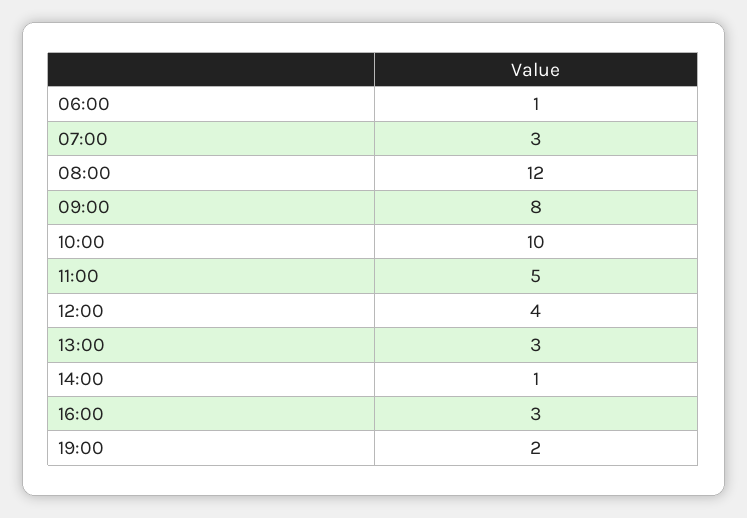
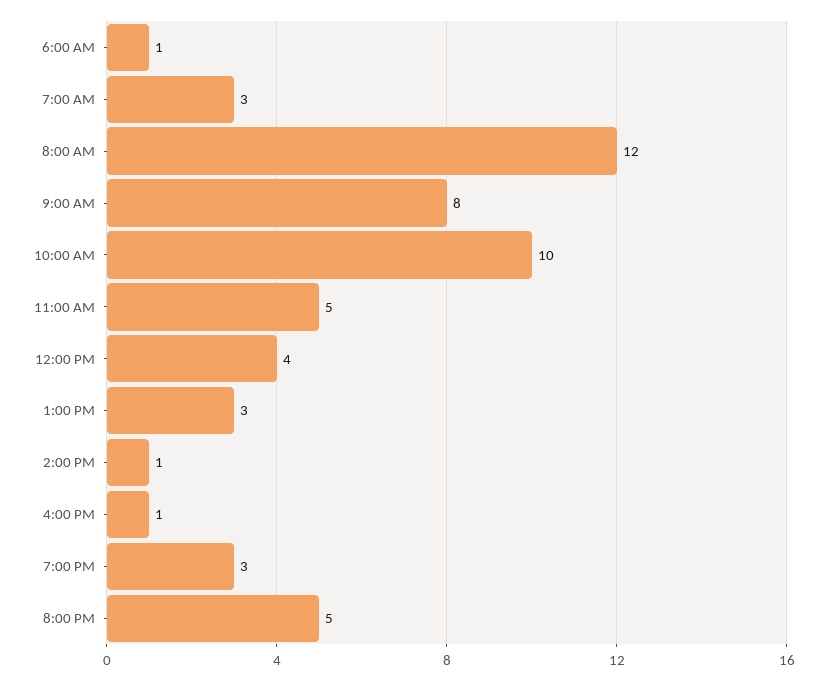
16:00: 3 -> 1
19:00: 2 -> 3
8:00 PM: none -> 5

